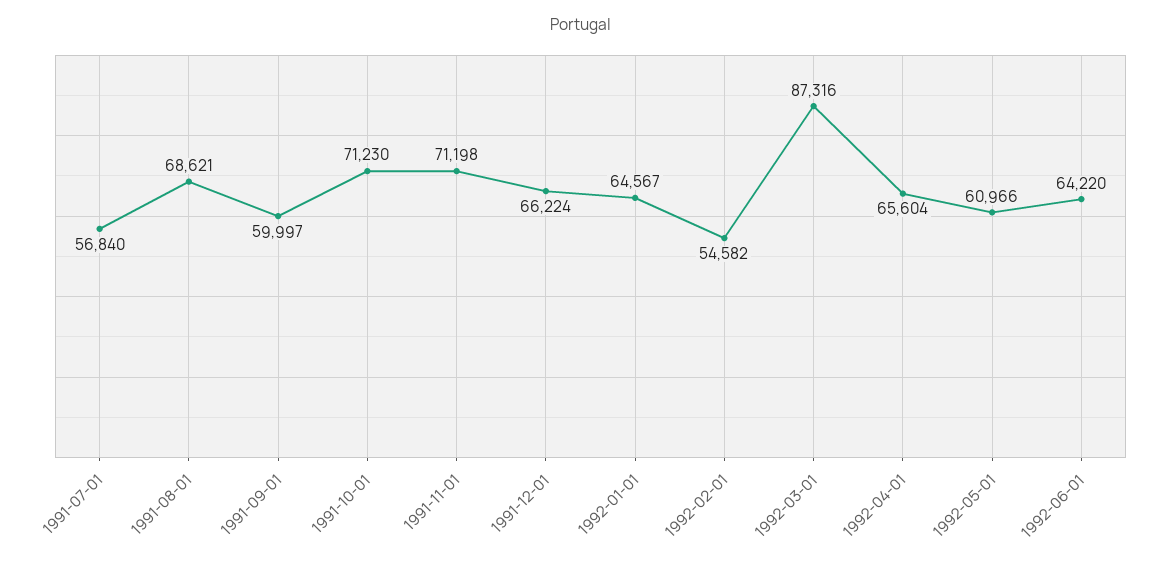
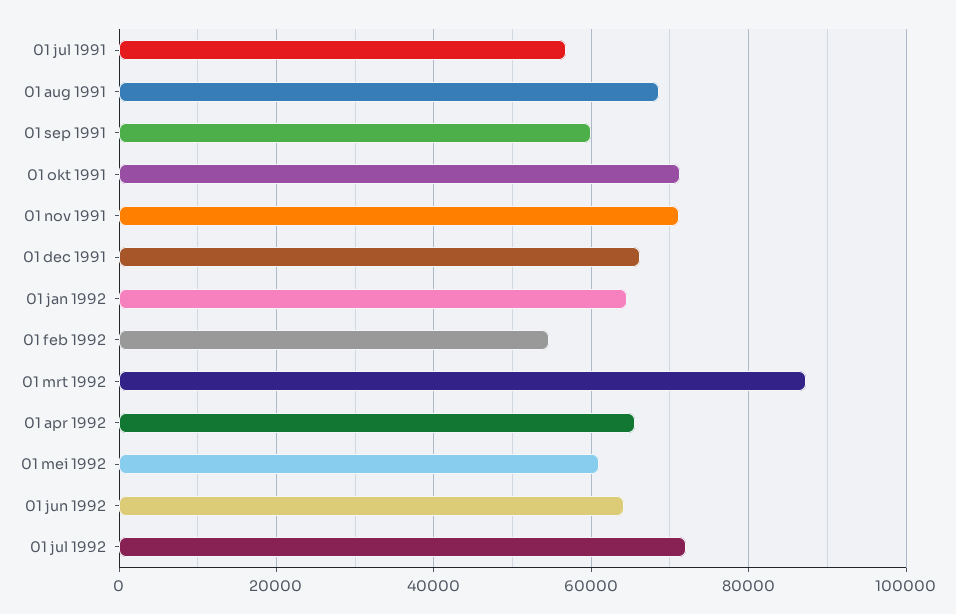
01 jul 1992: none -> 72000

